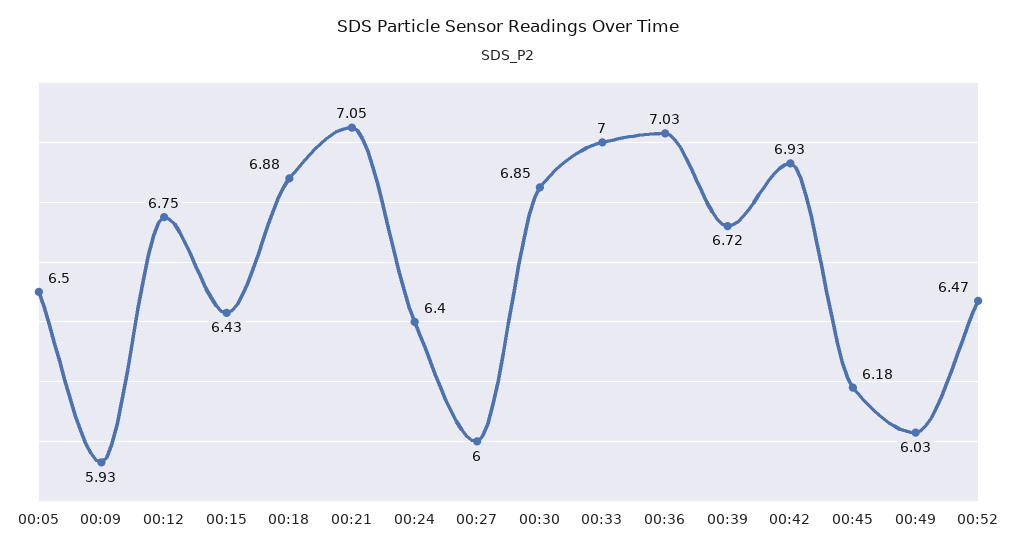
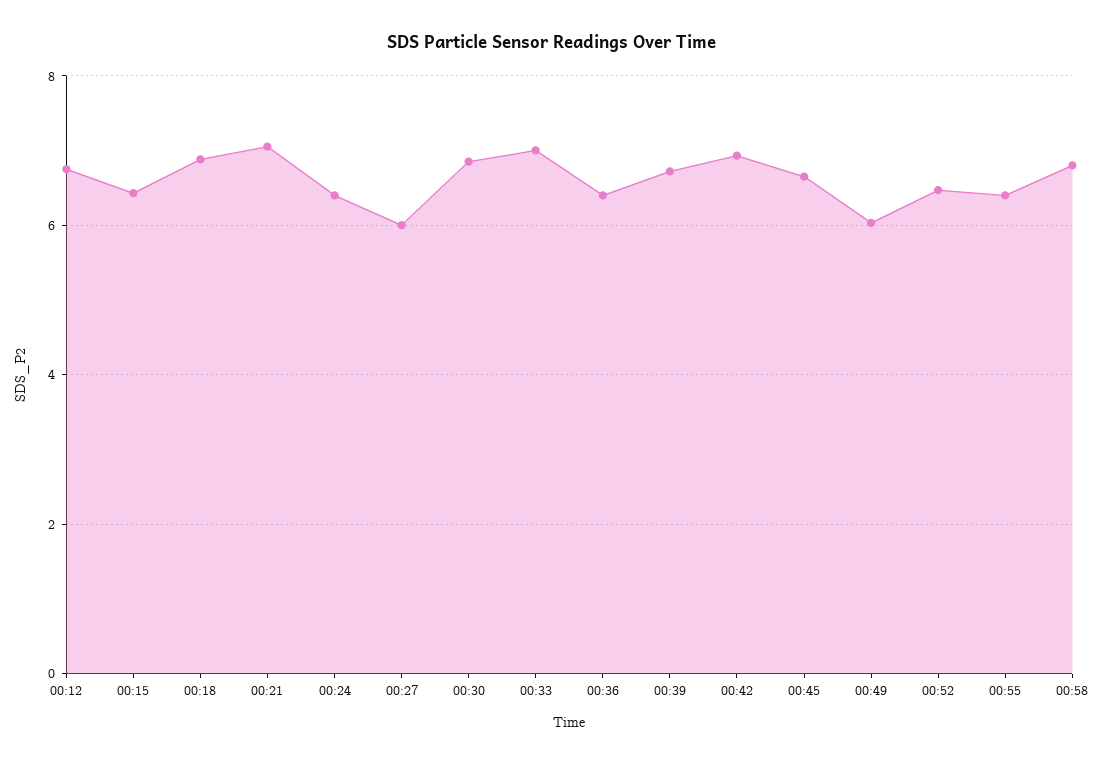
00:05: 6.5 -> none
00:09: 5.93 -> none
00:36: 7.03 -> 6.4
00:45: 6.18 -> 6.6
00:55: none -> 6.4
00:58: none -> 6.8

